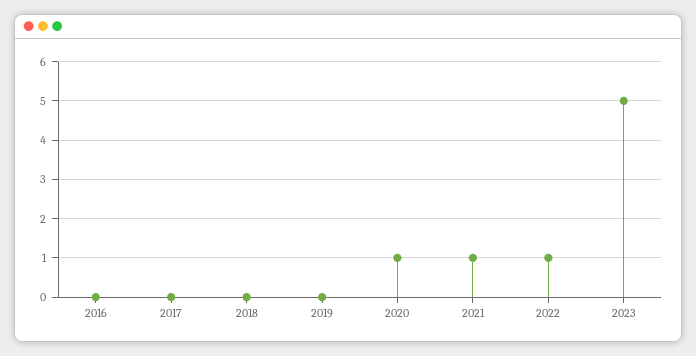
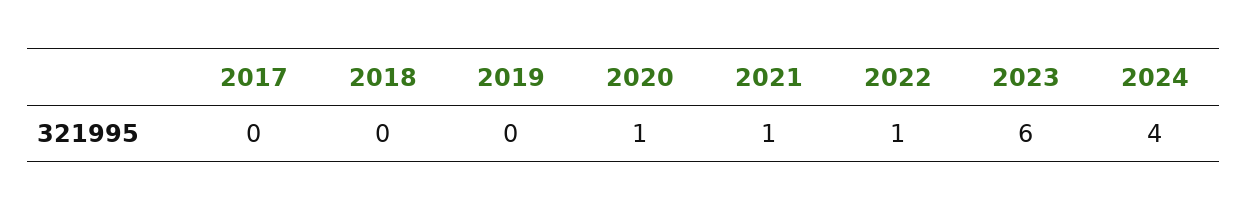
2016: 0 -> none
2023: 5 -> 6
2024: none -> 4

